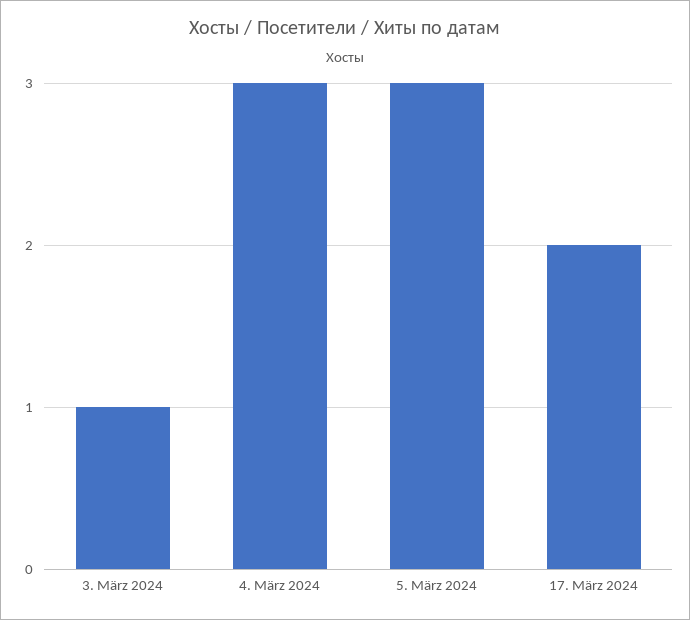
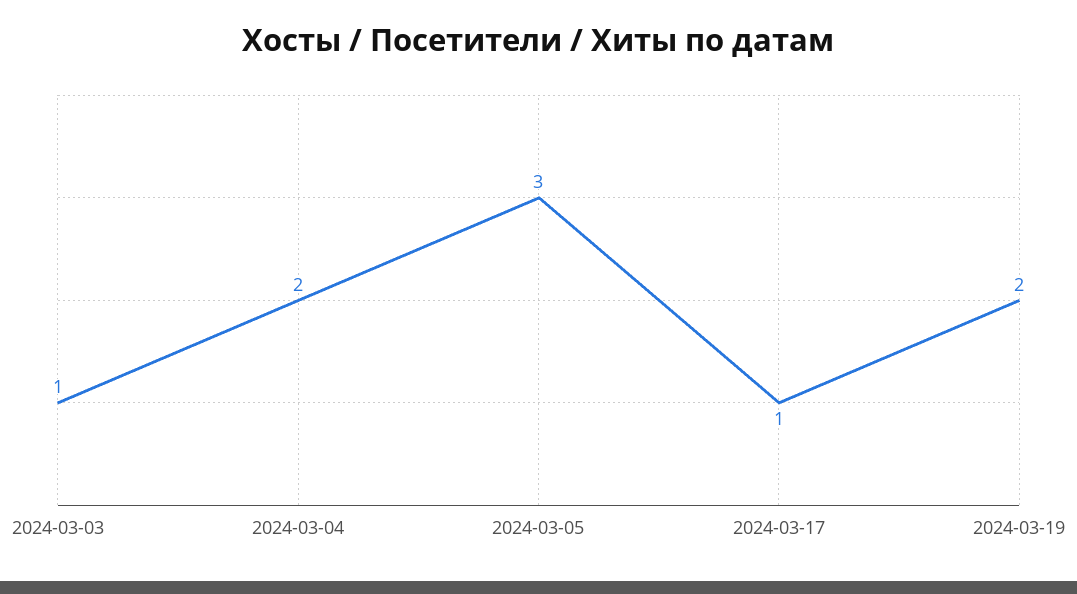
4. März 2024: 3 -> 2
17. März 2024: 2 -> 1
2024-03-19: none -> 2

